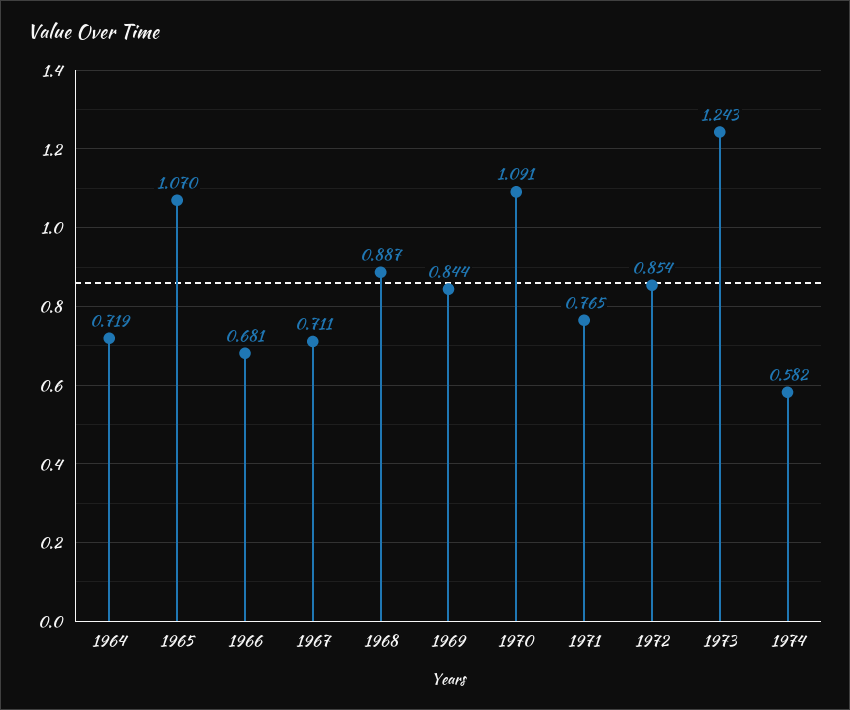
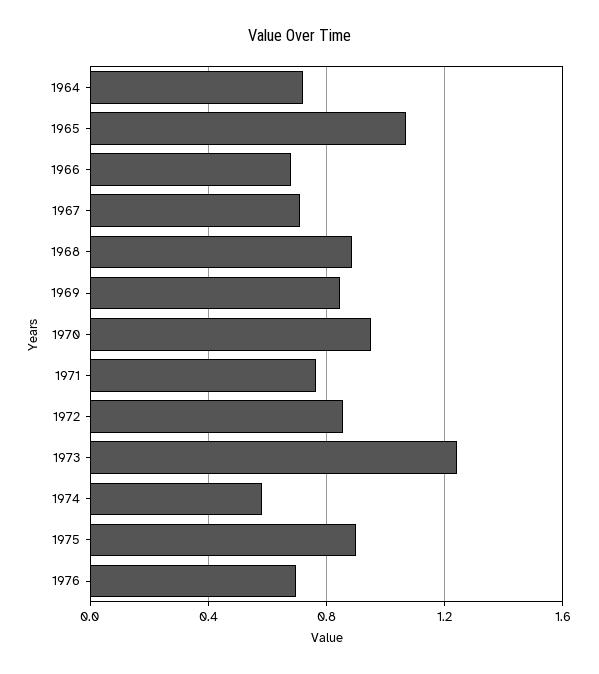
1970: 1.091 -> 0.95
1975: none -> 0.9
1976: none -> 0.7

